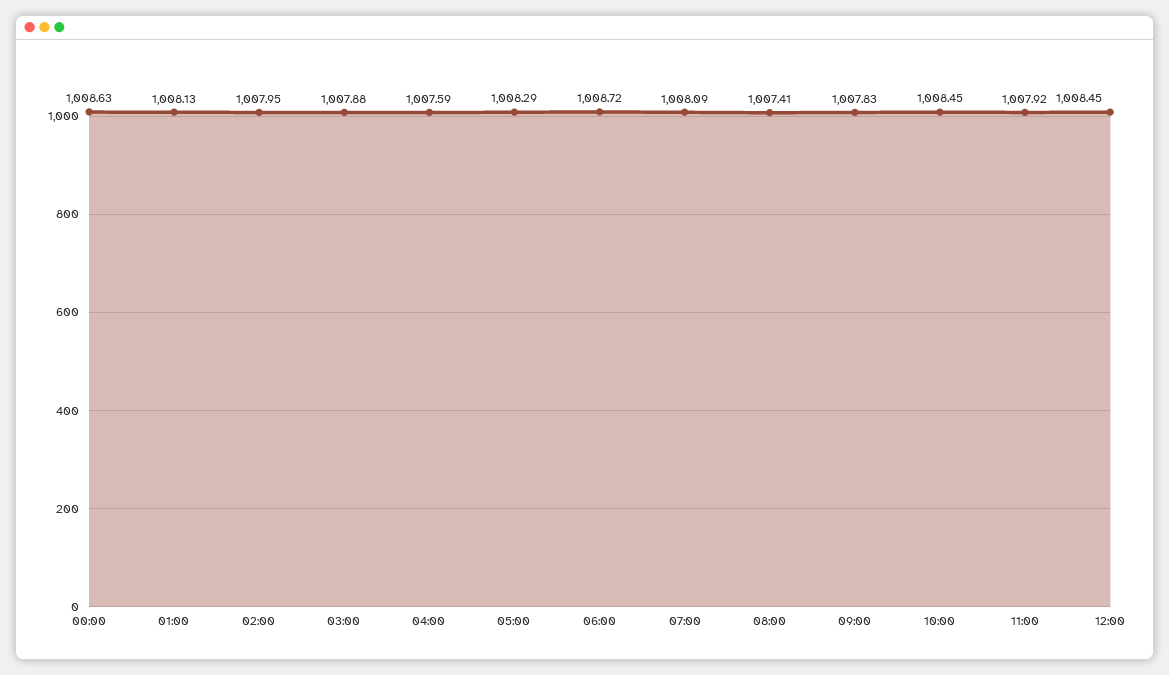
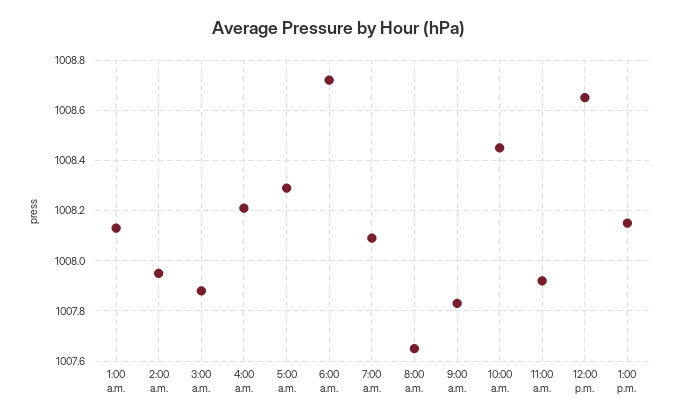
00:00: 1008.63 -> none
04:00: 1007.59 -> 1008.2
08:00: 1007.41 -> 1007.65
12:00: 1008.45 -> 1008.65
1:00 p.m.: none -> 1008.15

